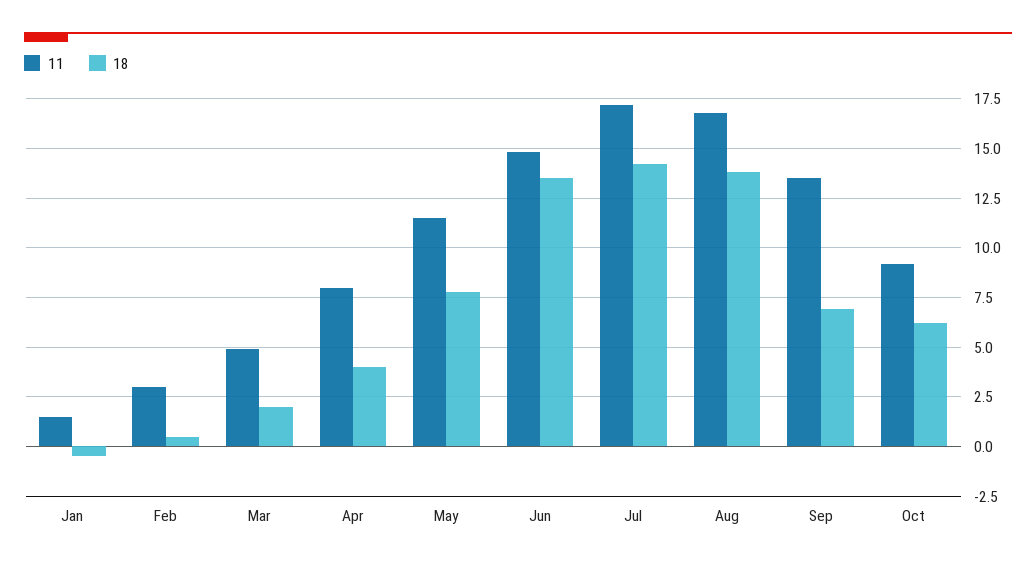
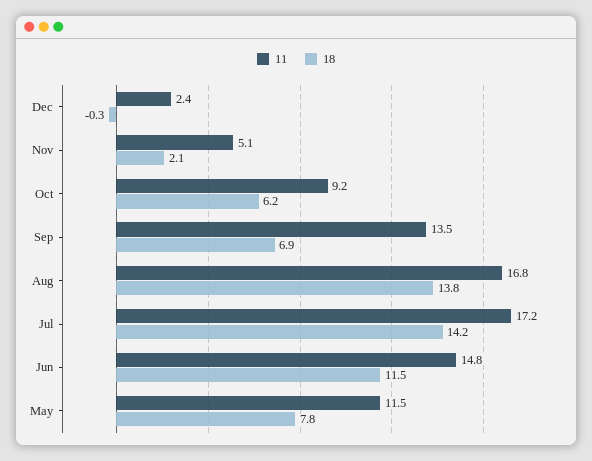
11, Jan: 1.5 -> none
18, Jan: -0.5 -> none
11, Feb: 3 -> none
18, Feb: 0.5 -> none
11, Mar: 5 -> none
18, Mar: 2 -> none
11, Apr: 8 -> none
18, Apr: 4 -> none
18, Jun: 13.5 -> 11.5
11, Dec: none -> 2.4
18, Dec: none -> -0.3
11, Nov: none -> 5.1
18, Nov: none -> 2.1

